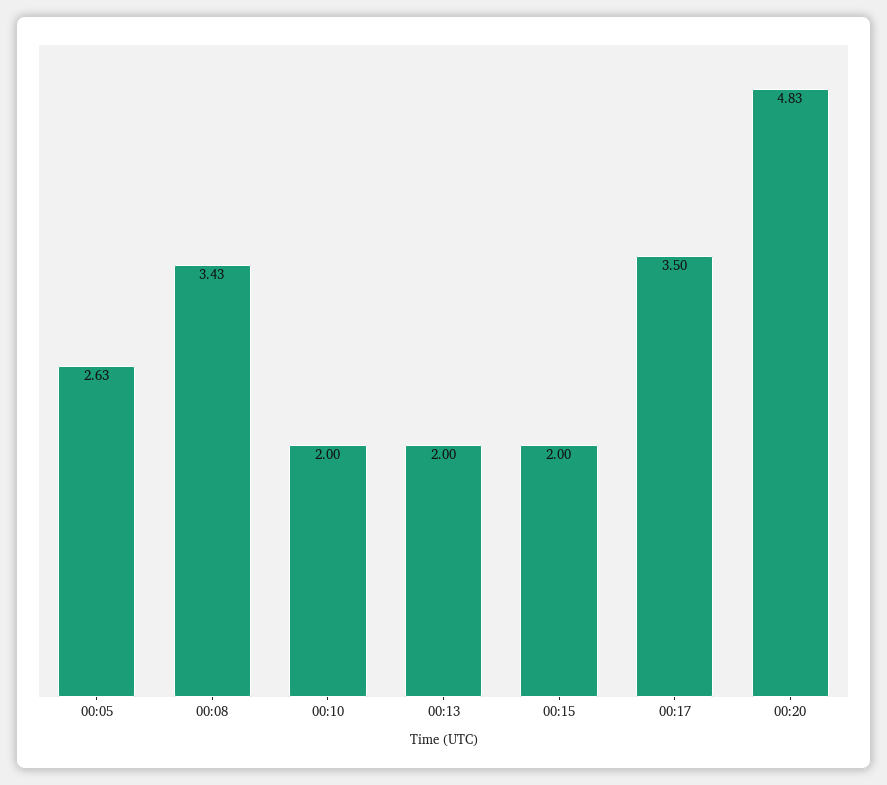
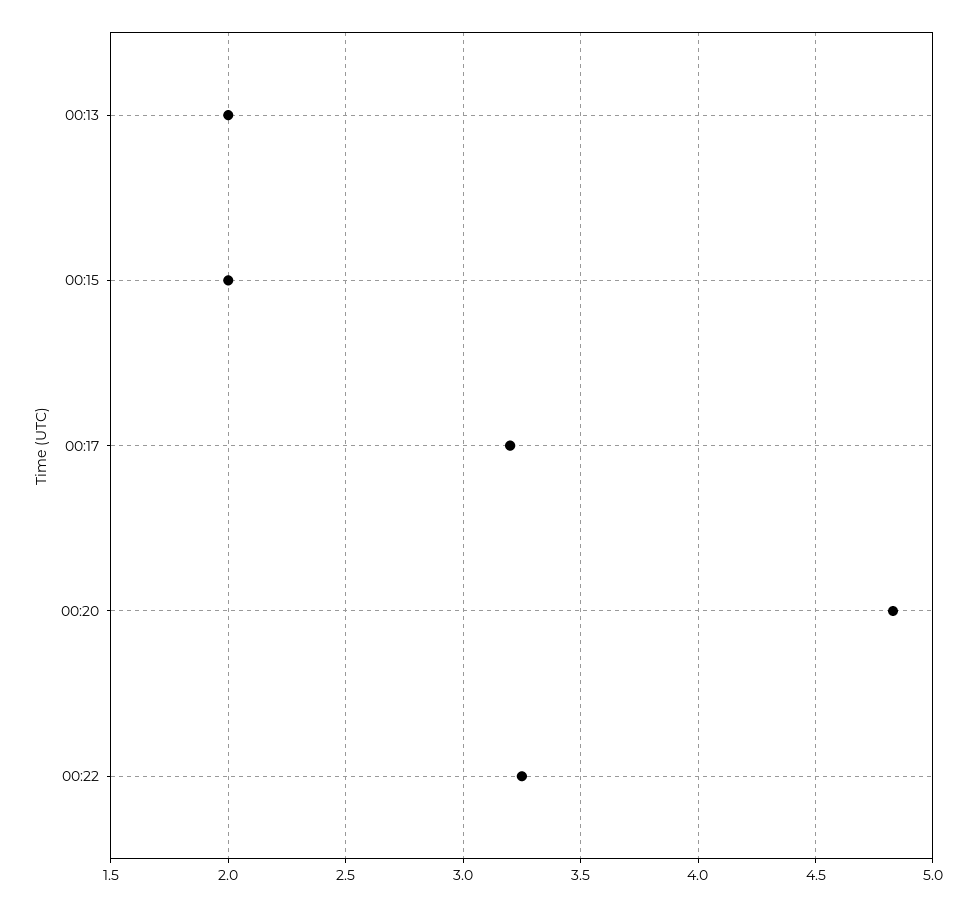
00:05: 2.63 -> none
00:08: 3.43 -> none
00:10: 2 -> none
00:17: 3.5 -> 3.2
00:22: none -> 3.25

